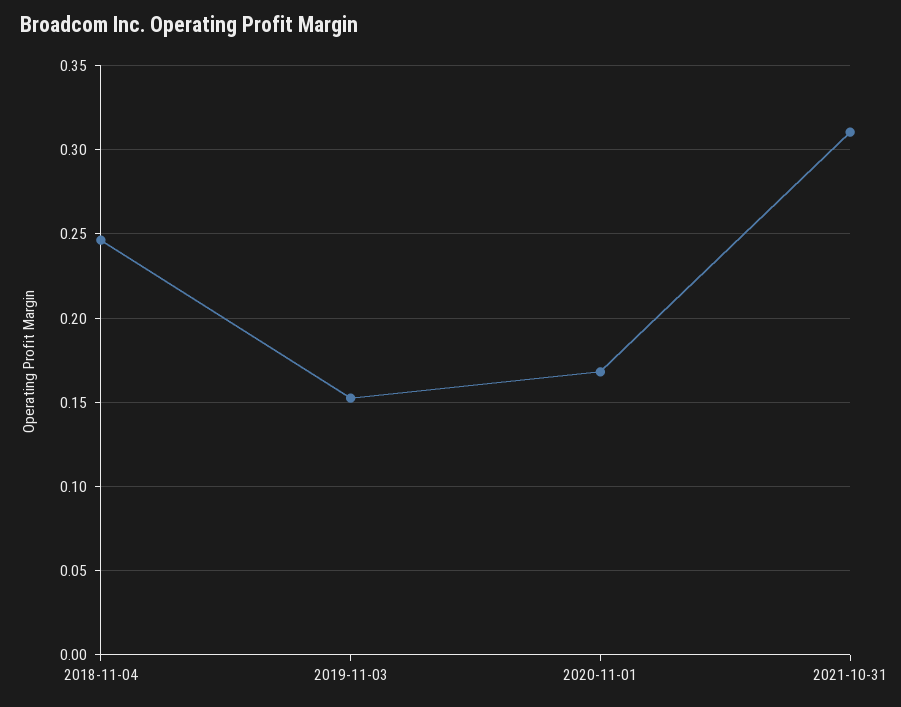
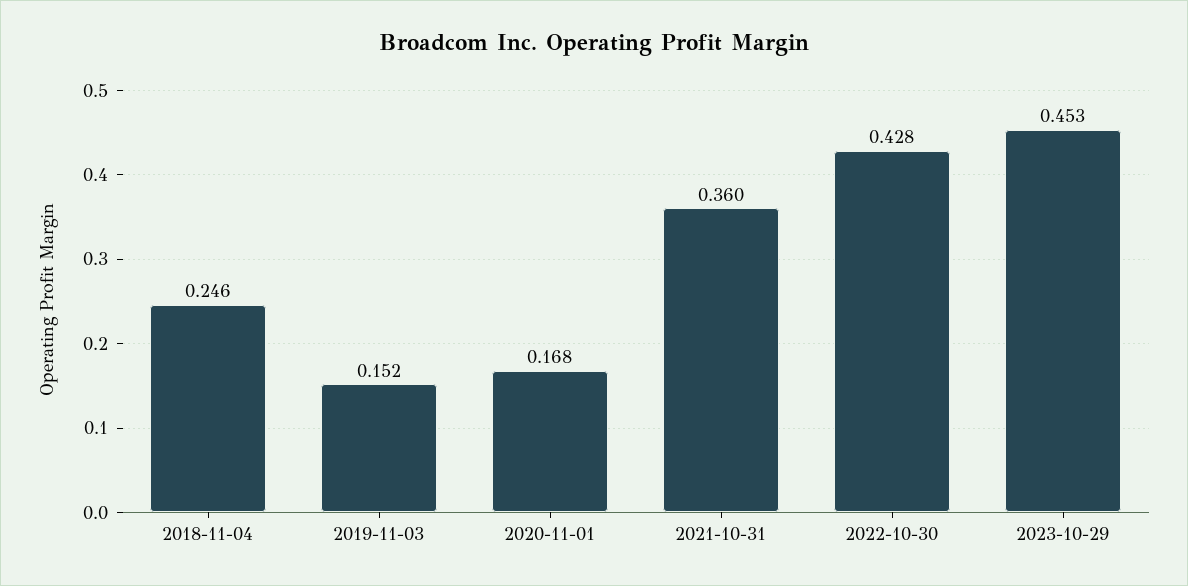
2021-10-31: 0.31 -> 0.36
2022-10-30: none -> 0.428
2023-10-29: none -> 0.453

